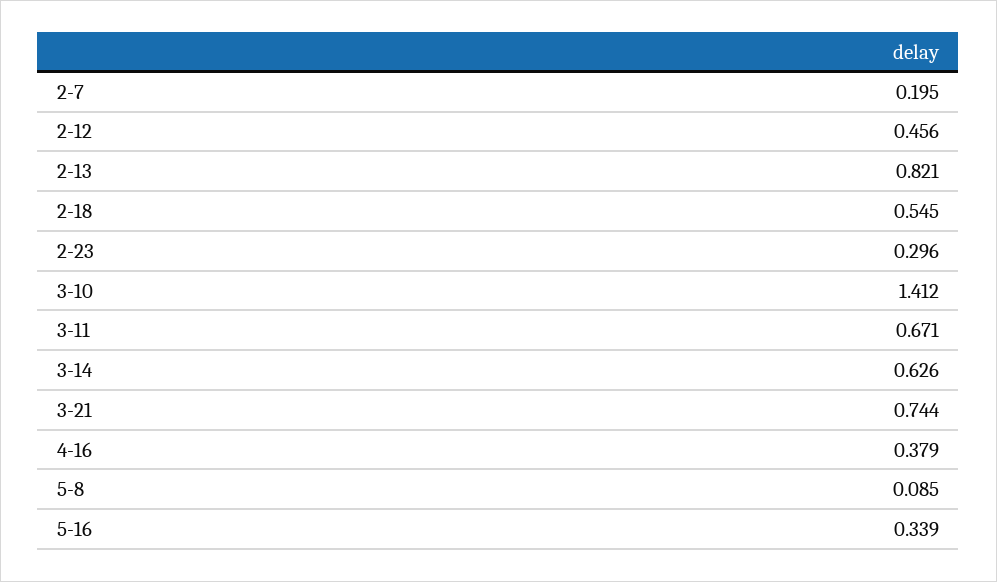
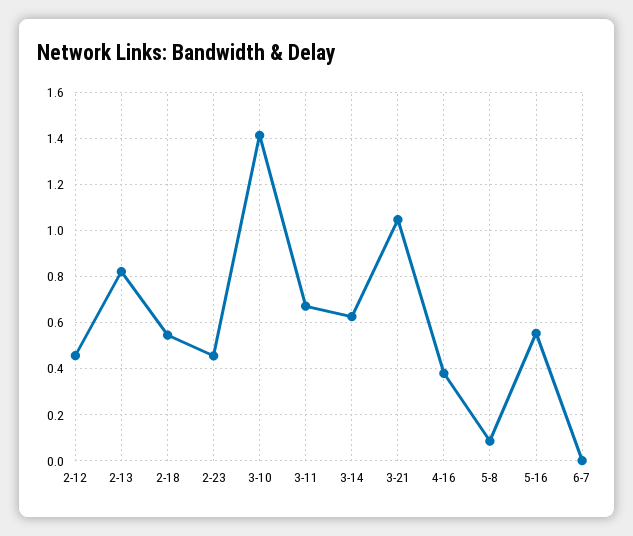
2-7: 0.195 -> none
2-23: 0.296 -> 0.45
3-21: 0.744 -> 1.05
5-16: 0.339 -> 0.55
6-7: none -> 0

